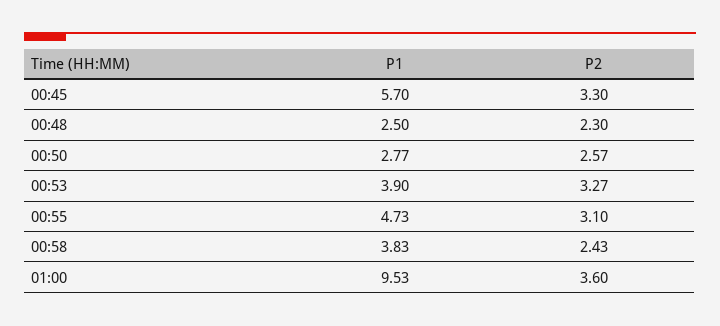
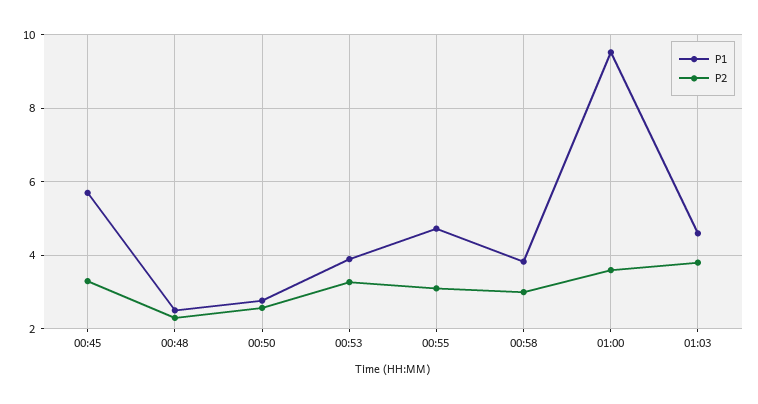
P2, 00:58: 2.43 -> 3
P1, 01:03: none -> 4.6
P2, 01:03: none -> 3.8

